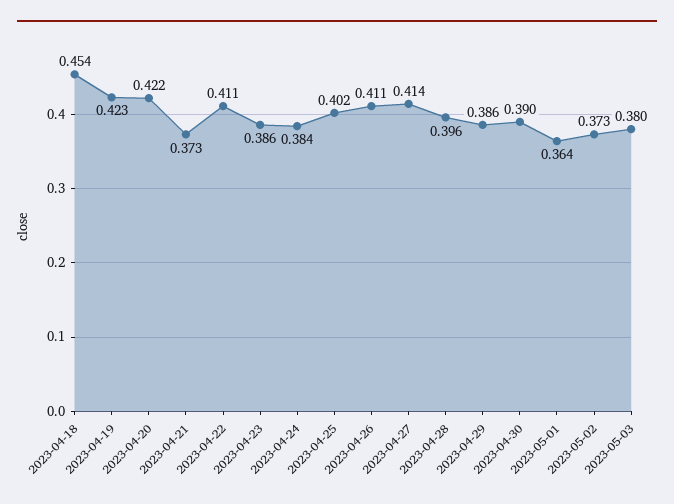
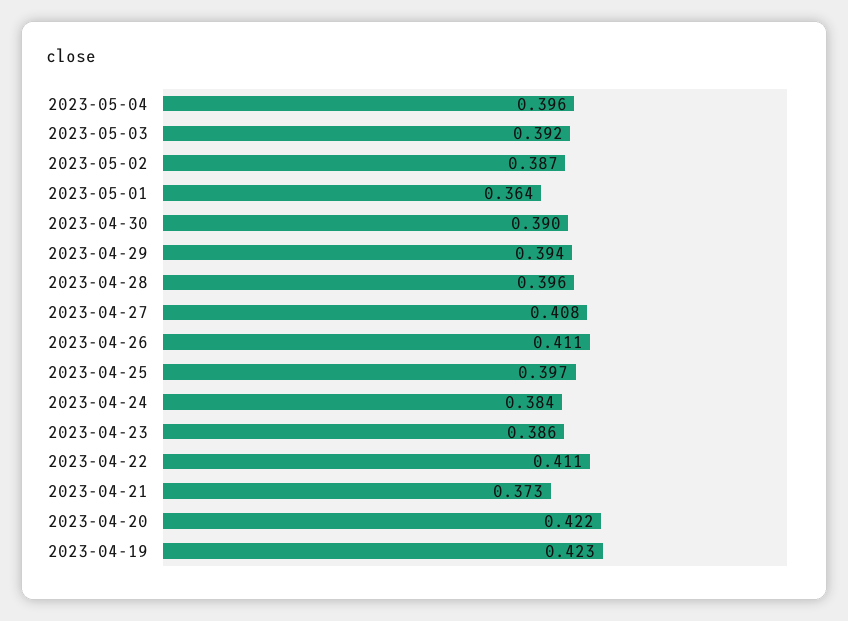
2023-04-18: 0.454 -> none
2023-04-25: 0.402 -> 0.397
2023-04-27: 0.414 -> 0.408
2023-04-29: 0.386 -> 0.394
2023-05-02: 0.373 -> 0.387
2023-05-03: 0.38 -> 0.392
2023-05-04: none -> 0.396

